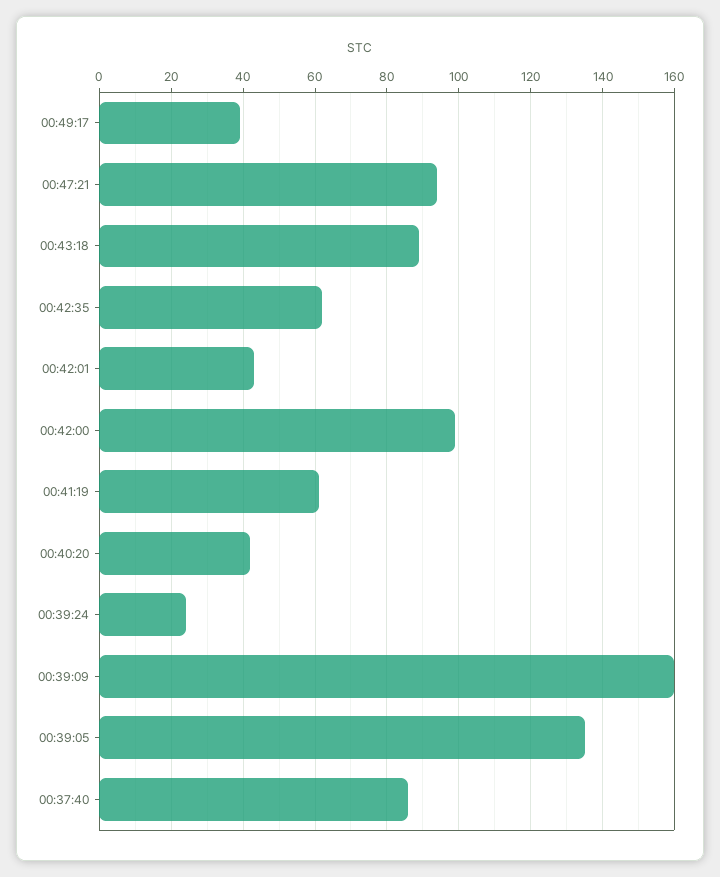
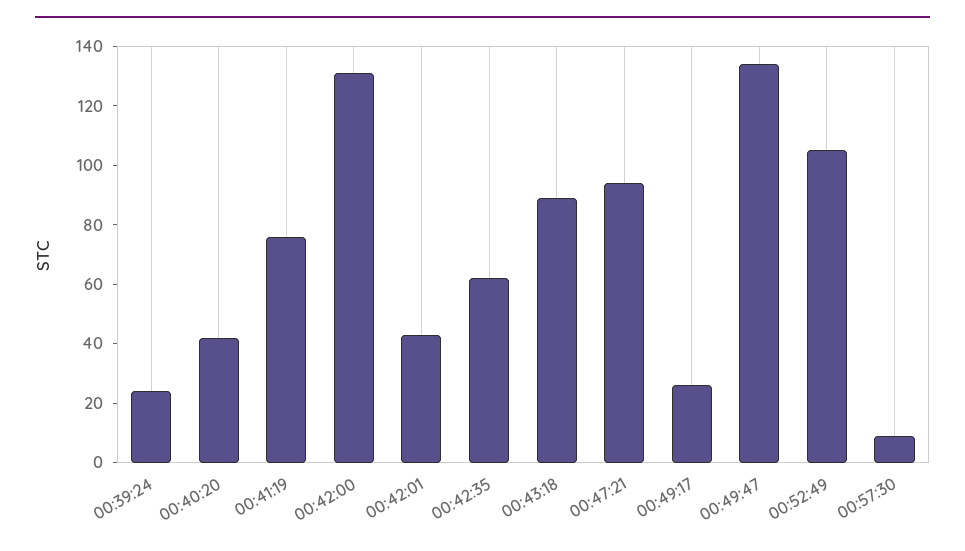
00:49:17: 40 -> 25
00:42:00: 100 -> 130
00:41:19: 60 -> 75
00:39:09: 160 -> none
00:39:05: 135 -> none
00:37:40: 85 -> none
00:49:47: none -> 135
00:52:49: none -> 105
00:57:30: none -> 10

